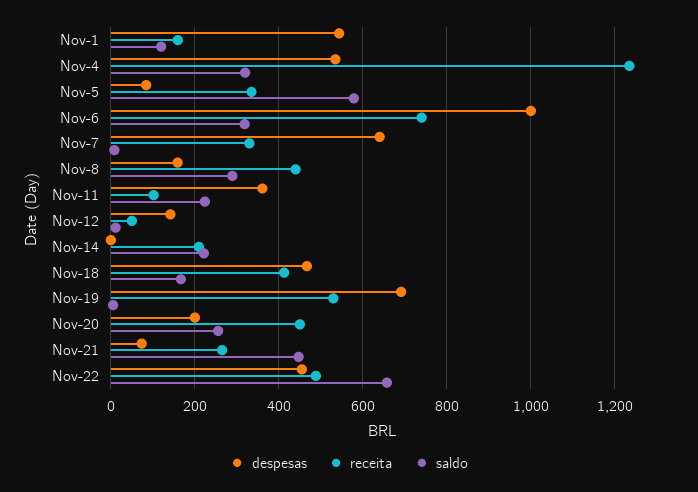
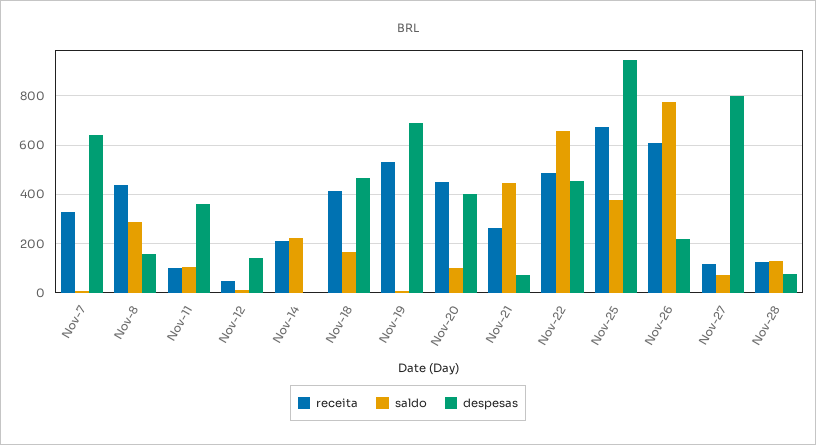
despesas, Nov-1: 540 -> none
receita, Nov-1: 160 -> none
saldo, Nov-1: 120 -> none
despesas, Nov-4: 540 -> none
receita, Nov-4: 1240 -> none
saldo, Nov-4: 320 -> none
despesas, Nov-5: 80 -> none
receita, Nov-5: 340 -> none
saldo, Nov-5: 580 -> none
despesas, Nov-6: 1000 -> none
receita, Nov-6: 740 -> none
saldo, Nov-6: 320 -> none
saldo, Nov-11: 220 -> 100
despesas, Nov-20: 200 -> 400
saldo, Nov-20: 260 -> 100
receita, Nov-25: none -> 675
saldo, Nov-25: none -> 375
despesas, Nov-25: none -> 950
receita, Nov-26: none -> 600
saldo, Nov-26: none -> 775
despesas, Nov-26: none -> 225
receita, Nov-27: none -> 125
saldo, Nov-27: none -> 75
despesas, Nov-27: none -> 800
receita, Nov-28: none -> 125
saldo, Nov-28: none -> 125
despesas, Nov-28: none -> 75

